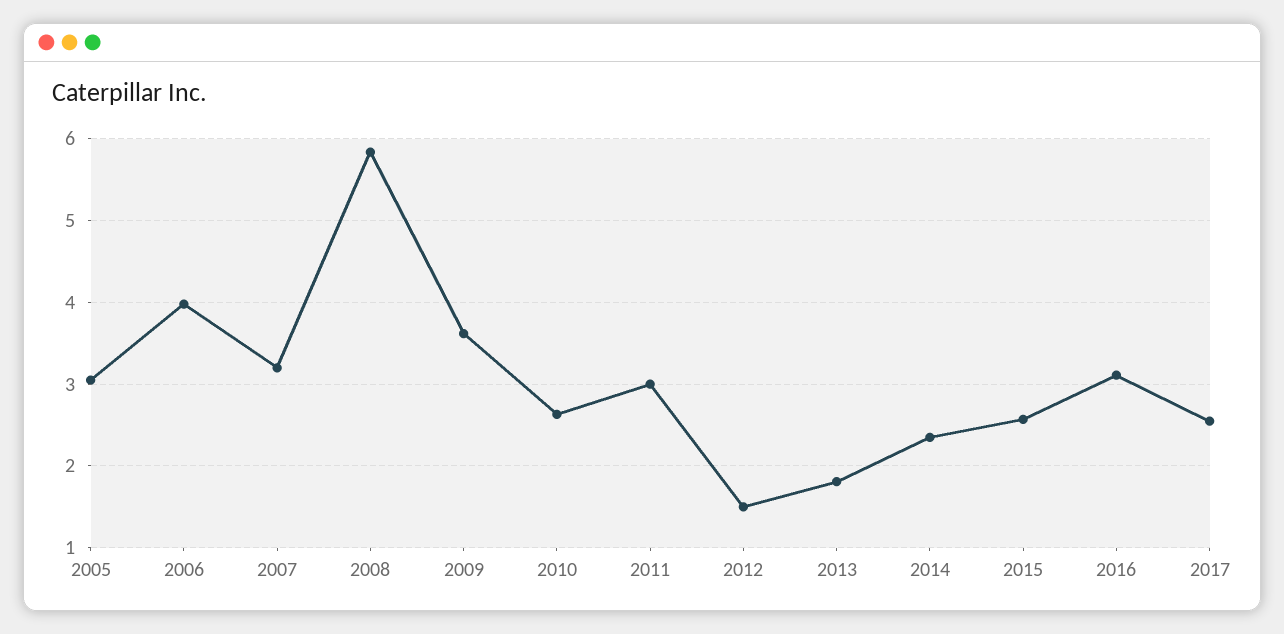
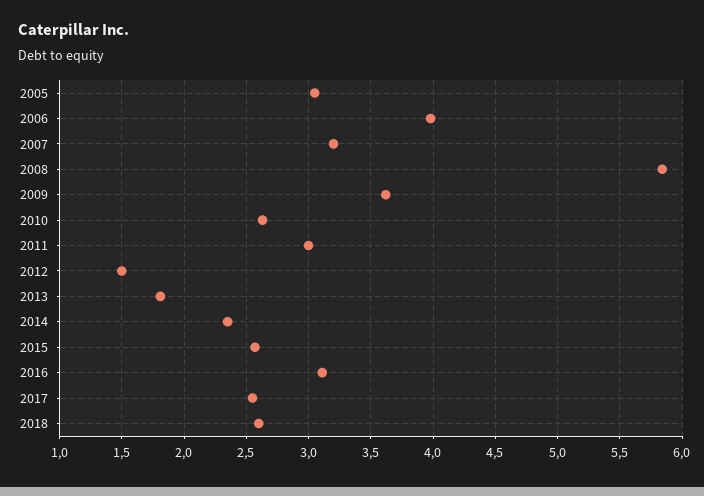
2018: none -> 2.6

